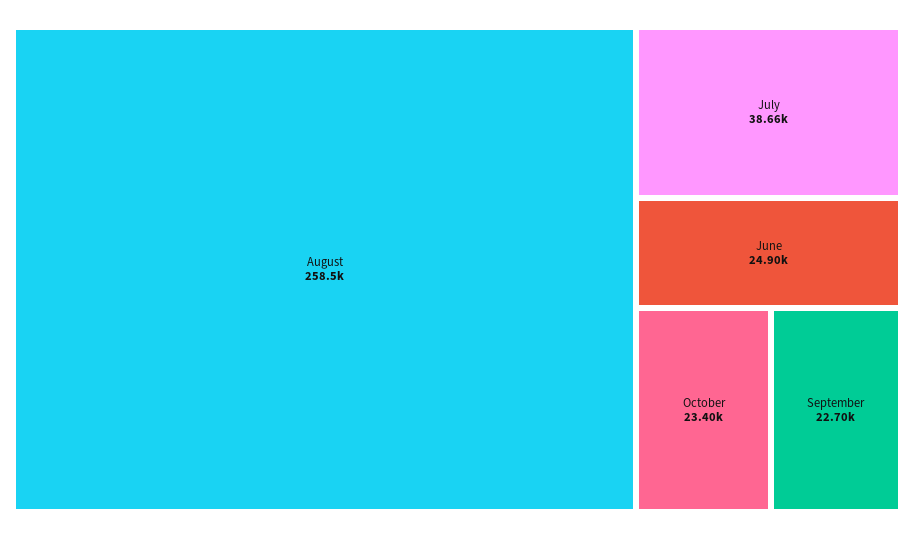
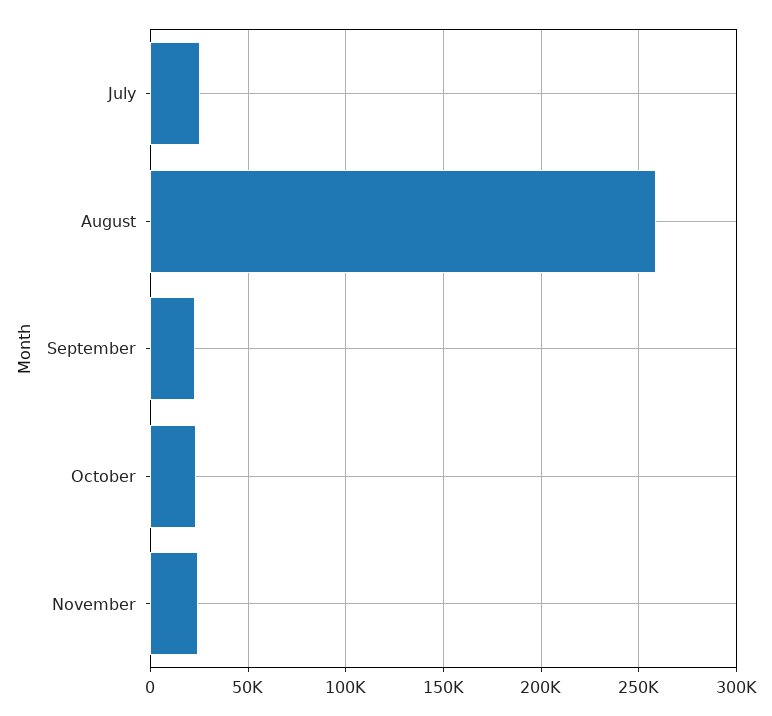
July: 38660 -> 25000
June: 24900 -> none
November: none -> 25000

